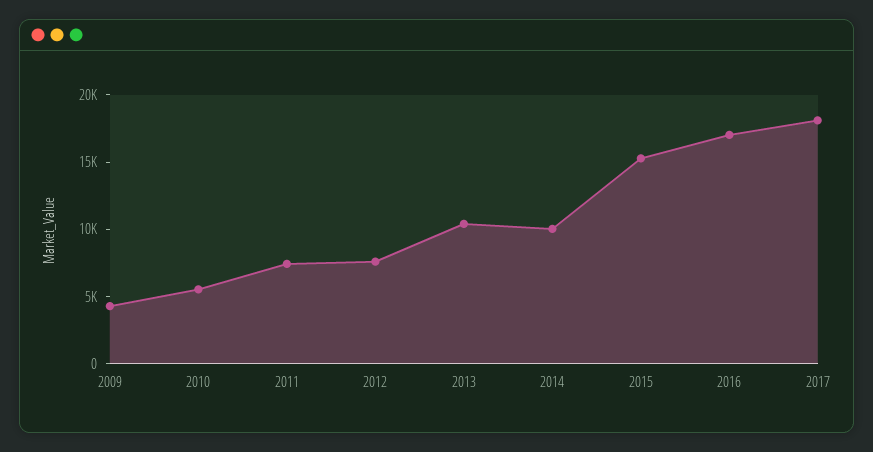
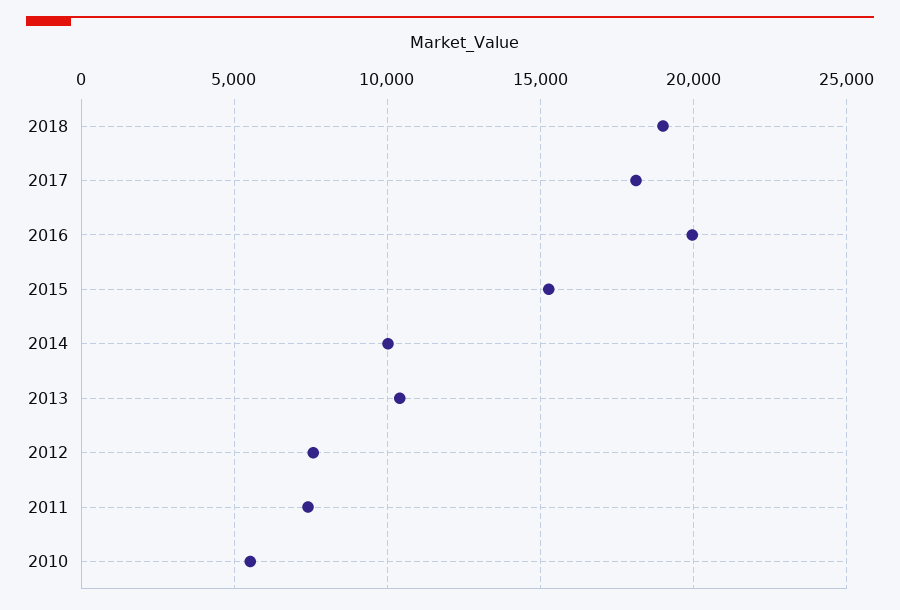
2009: 4000 -> none
2016: 17000 -> 20000
2018: none -> 19000

